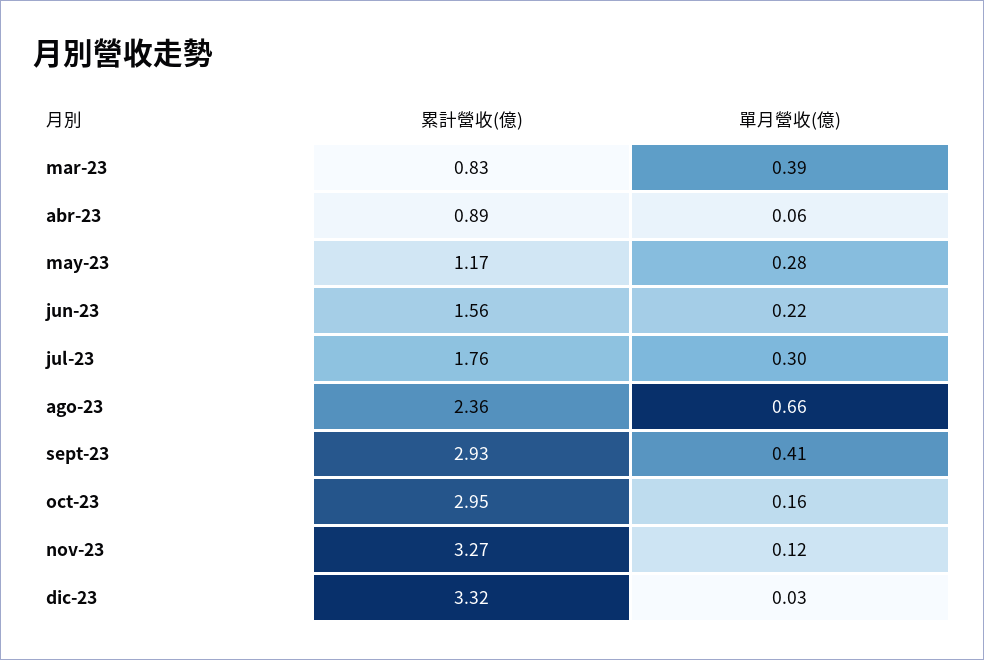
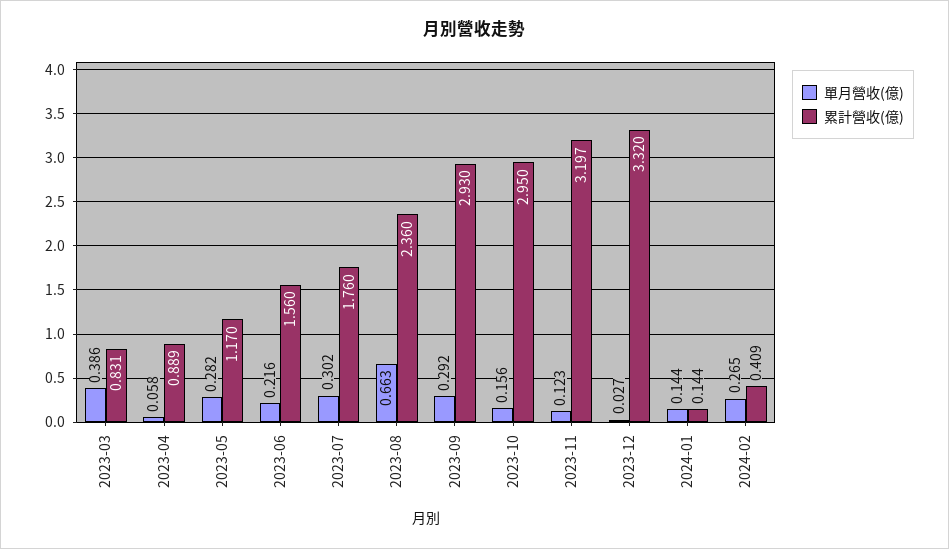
單月營收(億), sept-23: 0.41 -> 0.292
累計營收(億), nov-23: 3.27 -> 3.197
單月營收(億), 2024-01: none -> 0.144
累計營收(億), 2024-01: none -> 0.144
單月營收(億), 2024-02: none -> 0.265
累計營收(億), 2024-02: none -> 0.409

